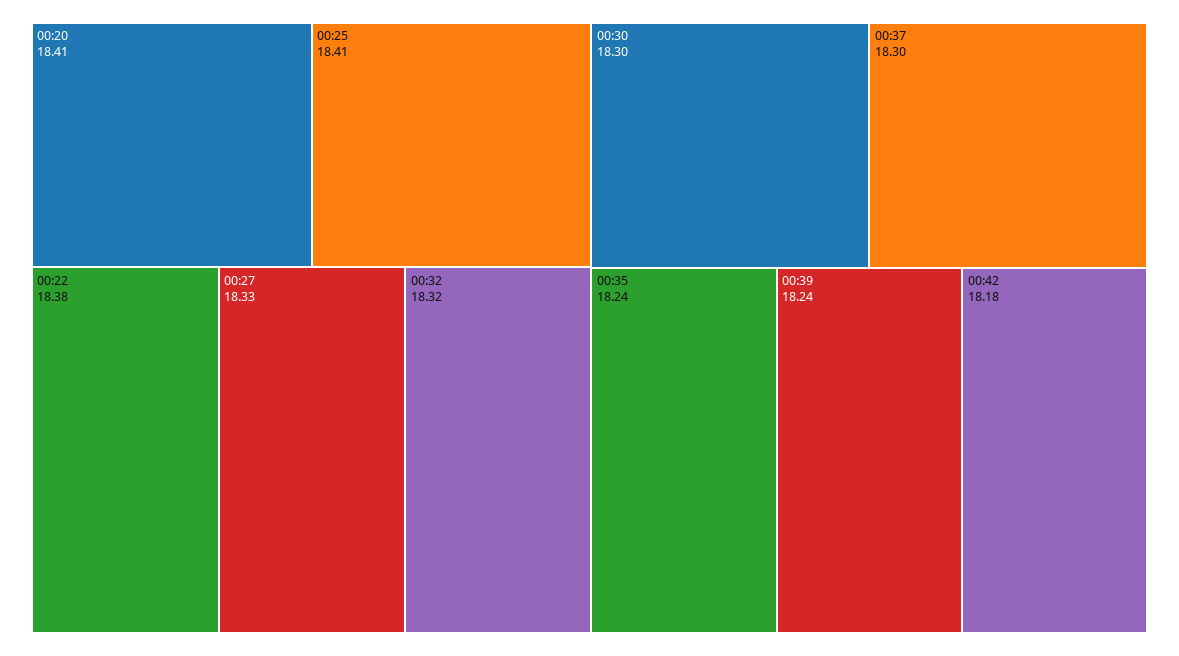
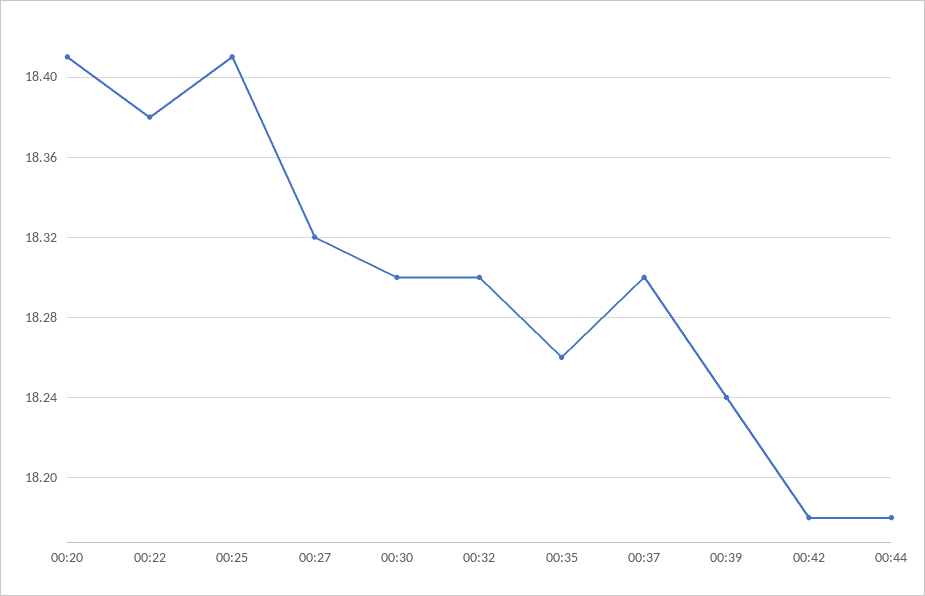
00:27: 18.33 -> 18.32
00:32: 18.32 -> 18.3
00:35: 18.24 -> 18.26
00:44: none -> 18.18

